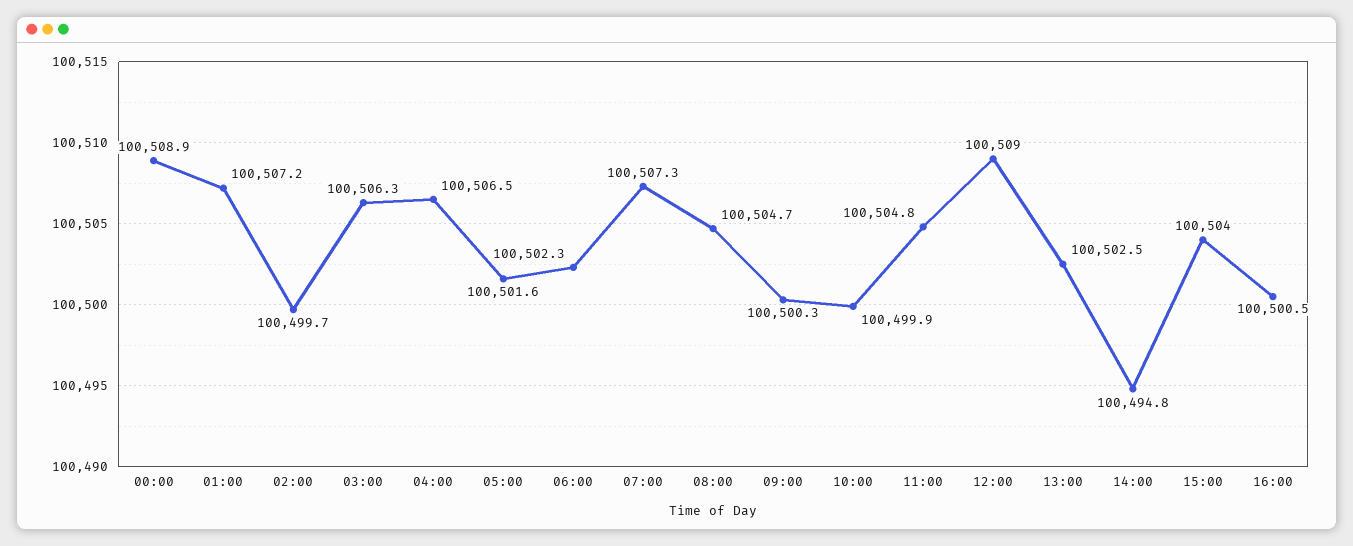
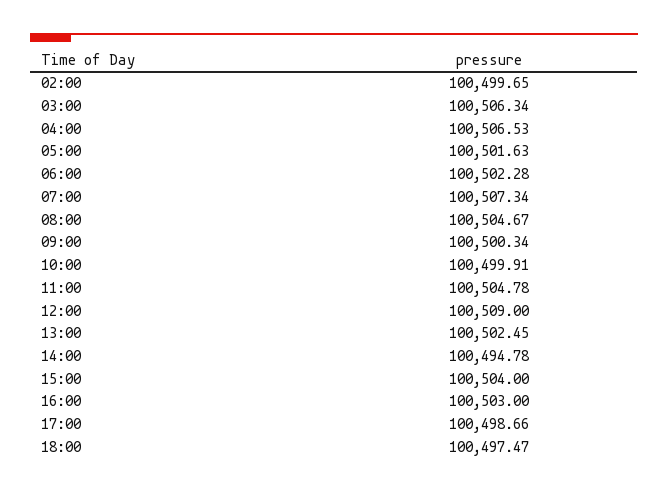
00:00: 100508.9 -> none
01:00: 100507.2 -> none
16:00: 100500.5 -> 100503
17:00: none -> 100498.66
18:00: none -> 100497.47

